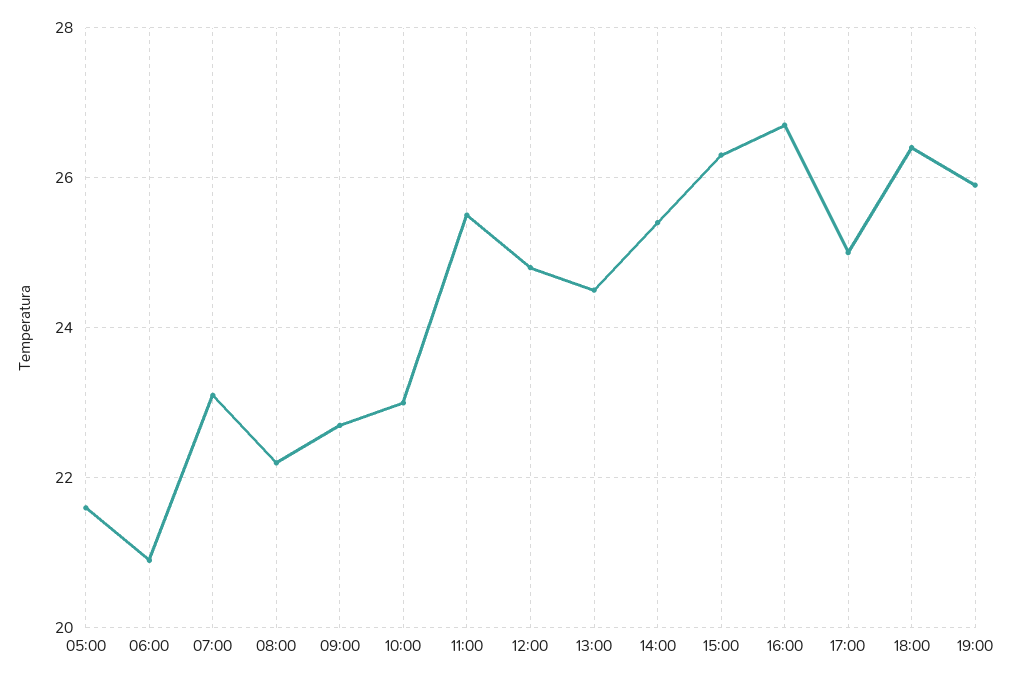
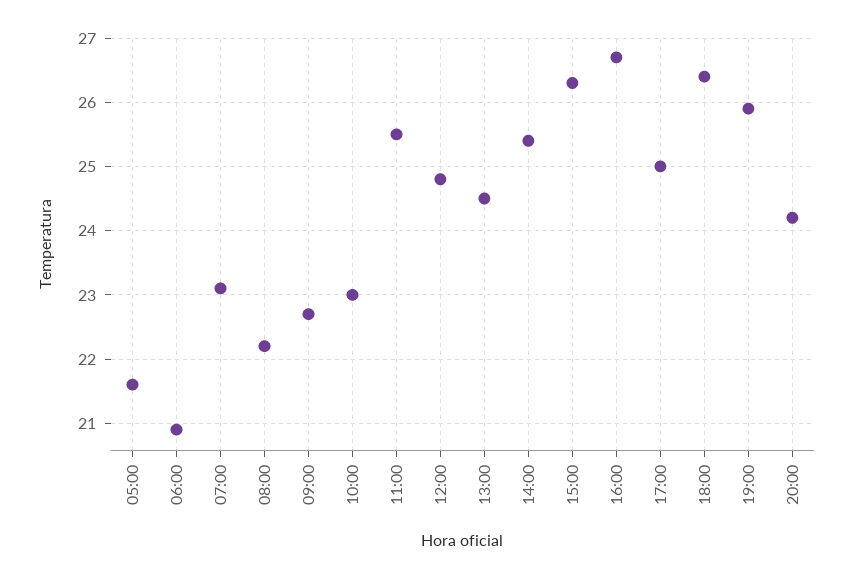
20:00: none -> 24.2

